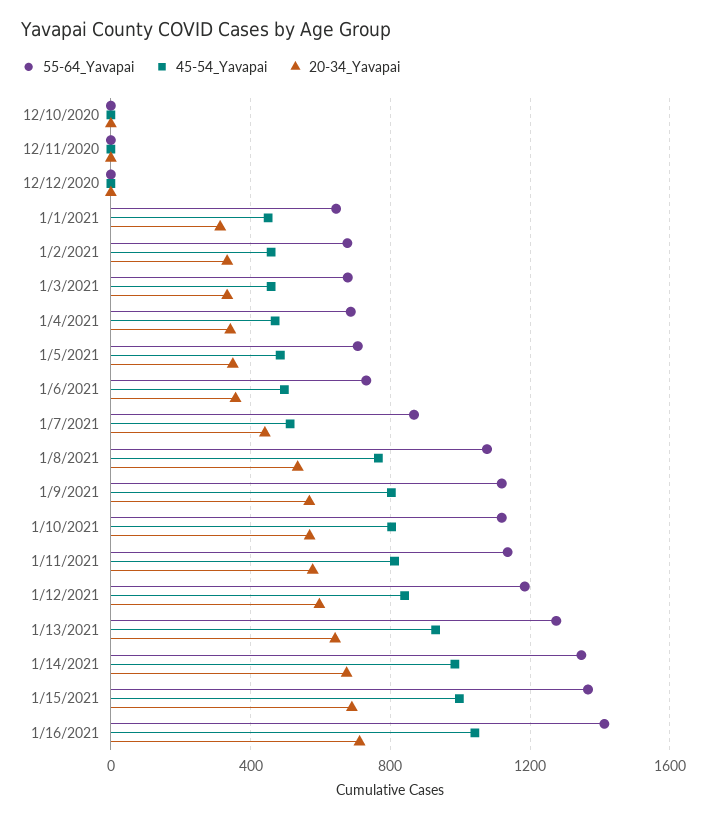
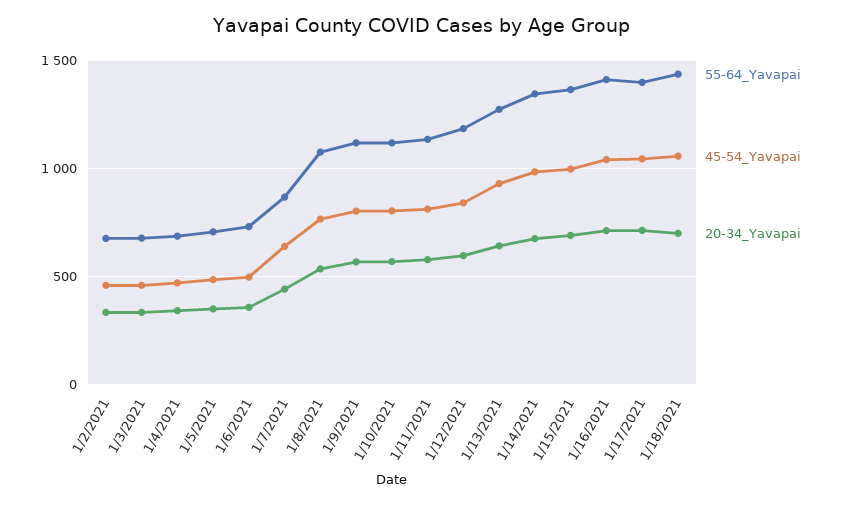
55-64_Yavapai, 12/10/2020: 0 -> none
45-54_Yavapai, 12/10/2020: 0 -> none
20-34_Yavapai, 12/10/2020: 0 -> none
55-64_Yavapai, 12/11/2020: 0 -> none
45-54_Yavapai, 12/11/2020: 0 -> none
20-34_Yavapai, 12/11/2020: 0 -> none
55-64_Yavapai, 12/12/2020: 0 -> none
45-54_Yavapai, 12/12/2020: 0 -> none
20-34_Yavapai, 12/12/2020: 0 -> none
55-64_Yavapai, 1/1/2021: 650 -> none
45-54_Yavapai, 1/1/2021: 450 -> none
20-34_Yavapai, 1/1/2021: 300 -> none
45-54_Yavapai, 1/7/2021: 500 -> 650
55-64_Yavapai, 1/17/2021: none -> 1400
45-54_Yavapai, 1/17/2021: none -> 1050
20-34_Yavapai, 1/17/2021: none -> 700
55-64_Yavapai, 1/18/2021: none -> 1450
45-54_Yavapai, 1/18/2021: none -> 1050
20-34_Yavapai, 1/18/2021: none -> 700

